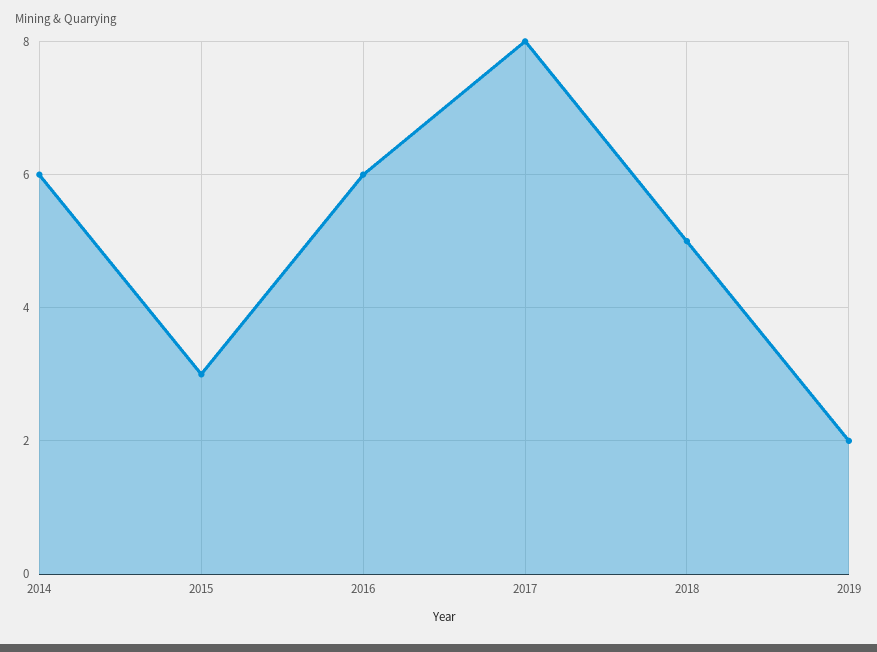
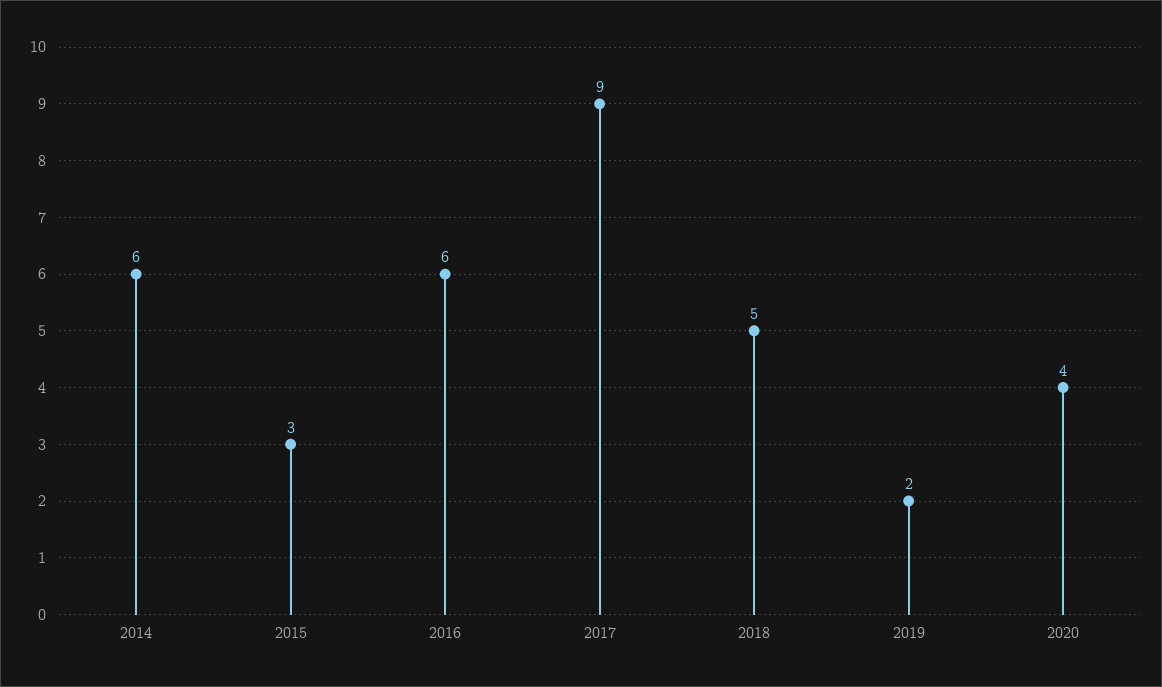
2017: 8 -> 9
2020: none -> 4

